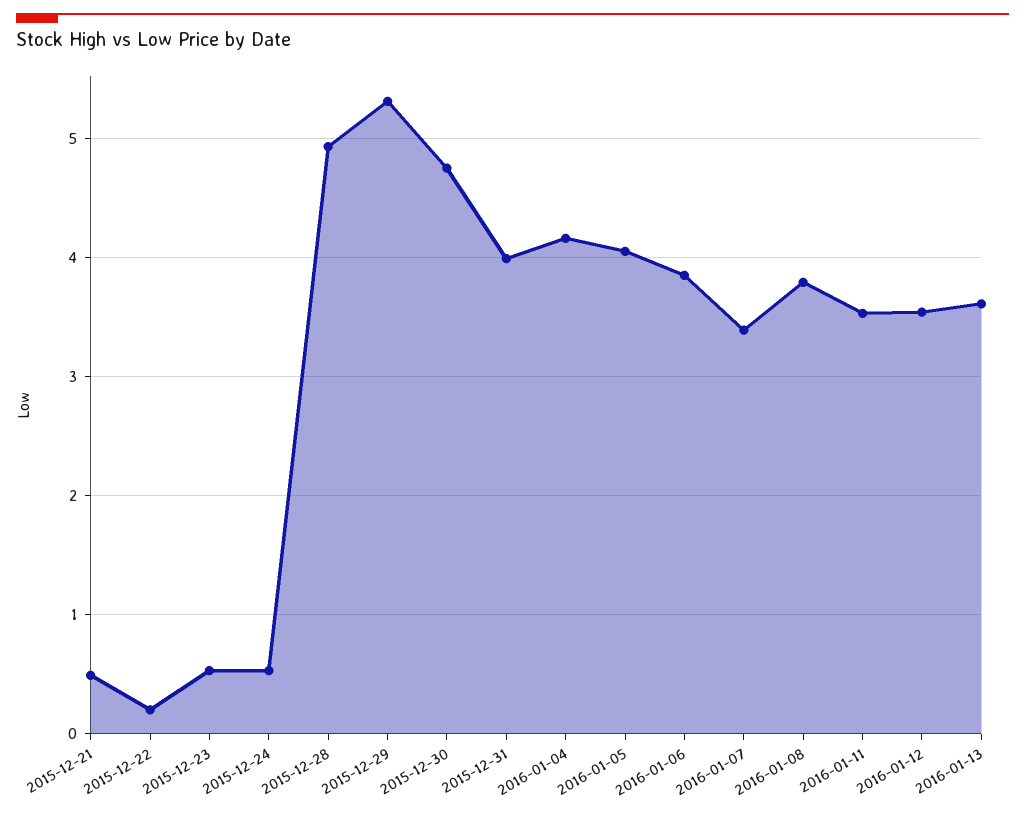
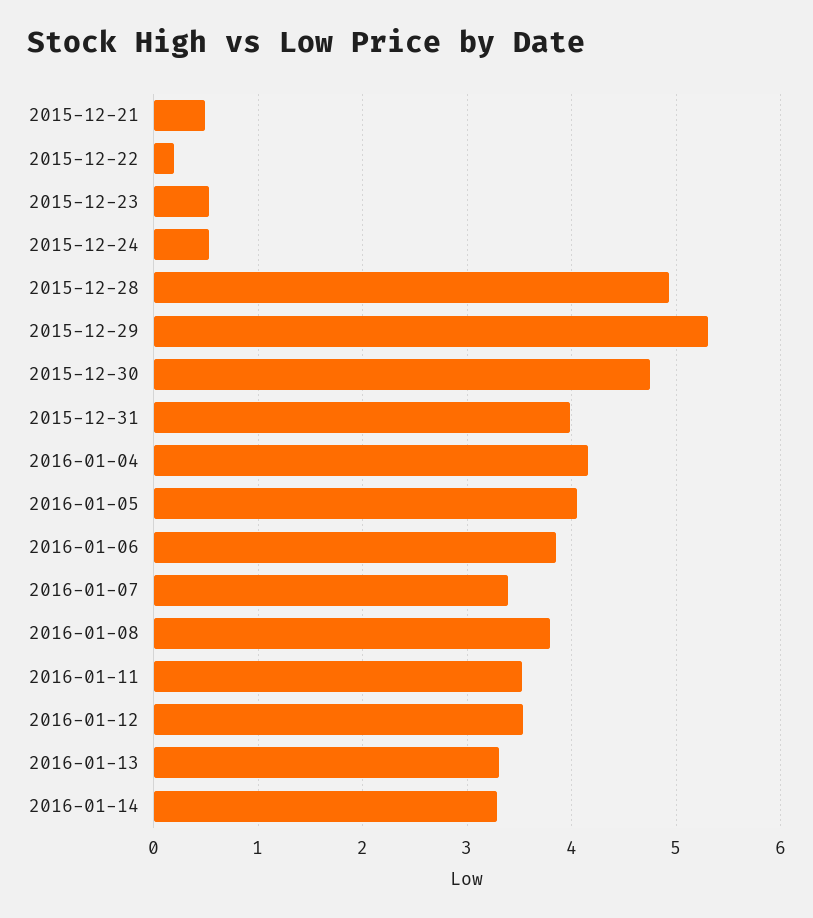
2016-01-13: 3.6 -> 3.3
2016-01-14: none -> 3.3

